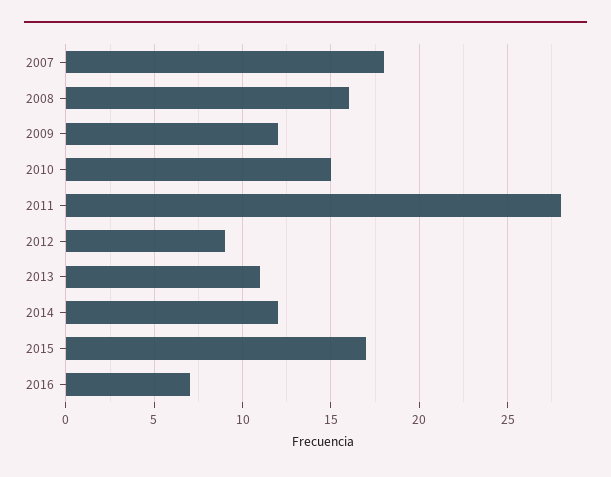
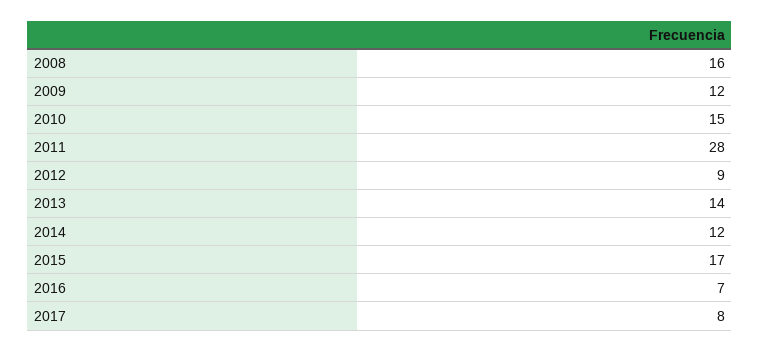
2007: 18 -> none
2013: 11 -> 14
2017: none -> 8

